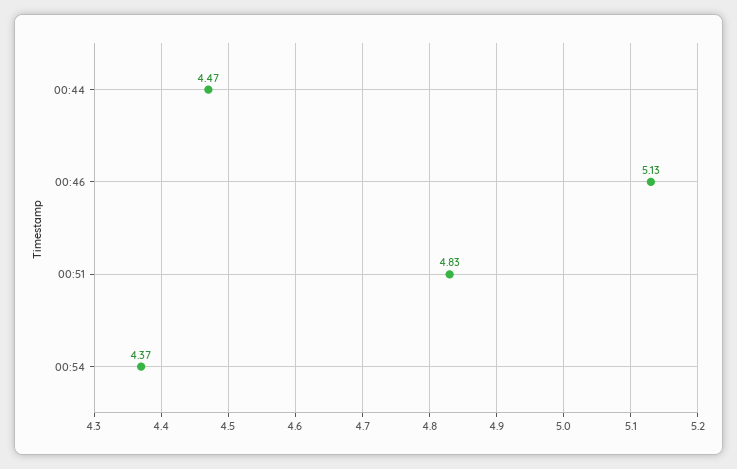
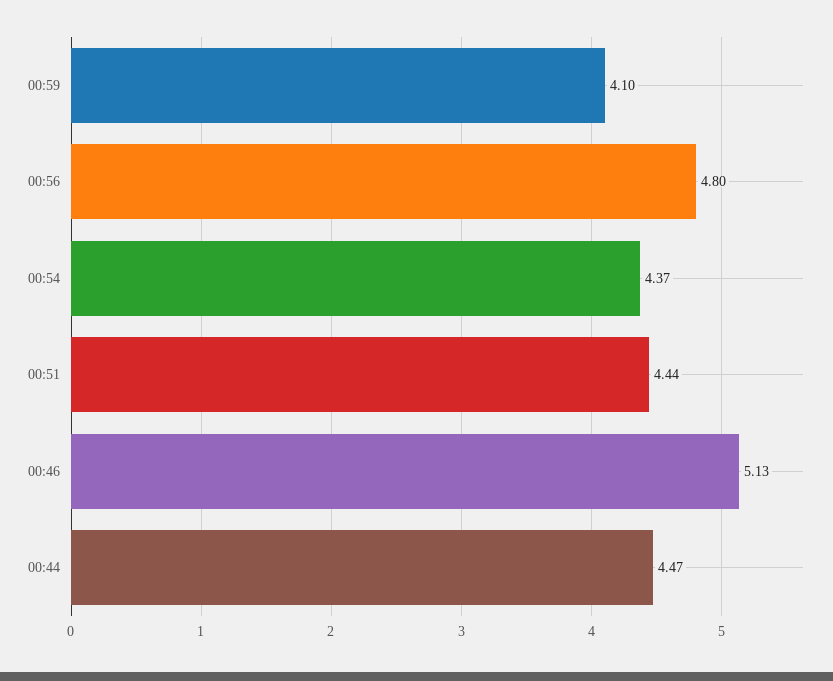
00:51: 4.83 -> 4.44
00:59: none -> 4.1
00:56: none -> 4.8

